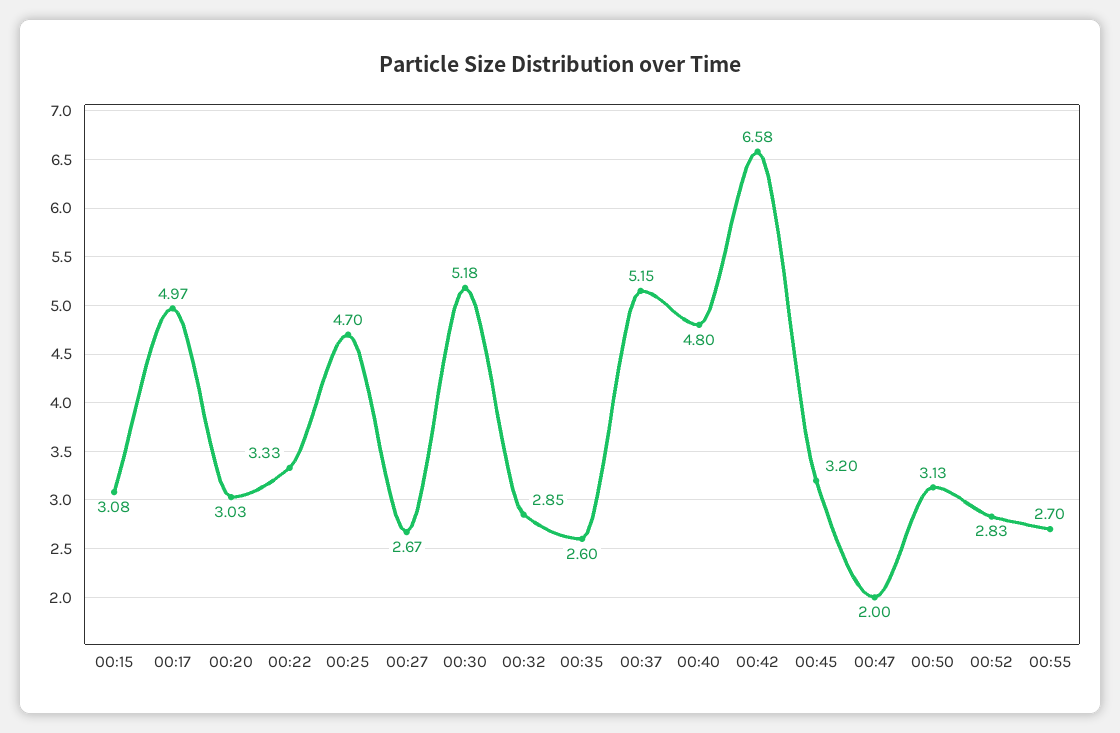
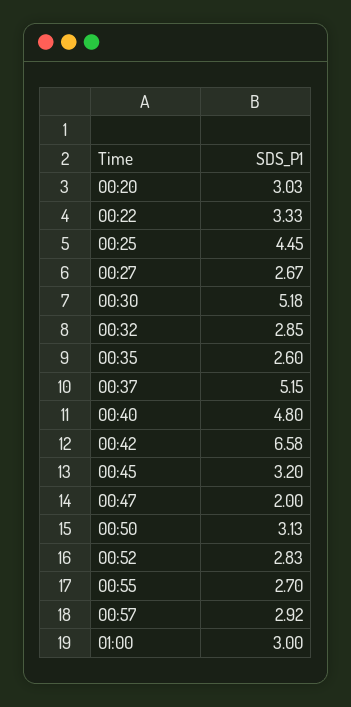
00:15: 3.08 -> none
00:17: 4.97 -> none
00:25: 4.7 -> 4.45
00:57: none -> 2.92
01:00: none -> 3

